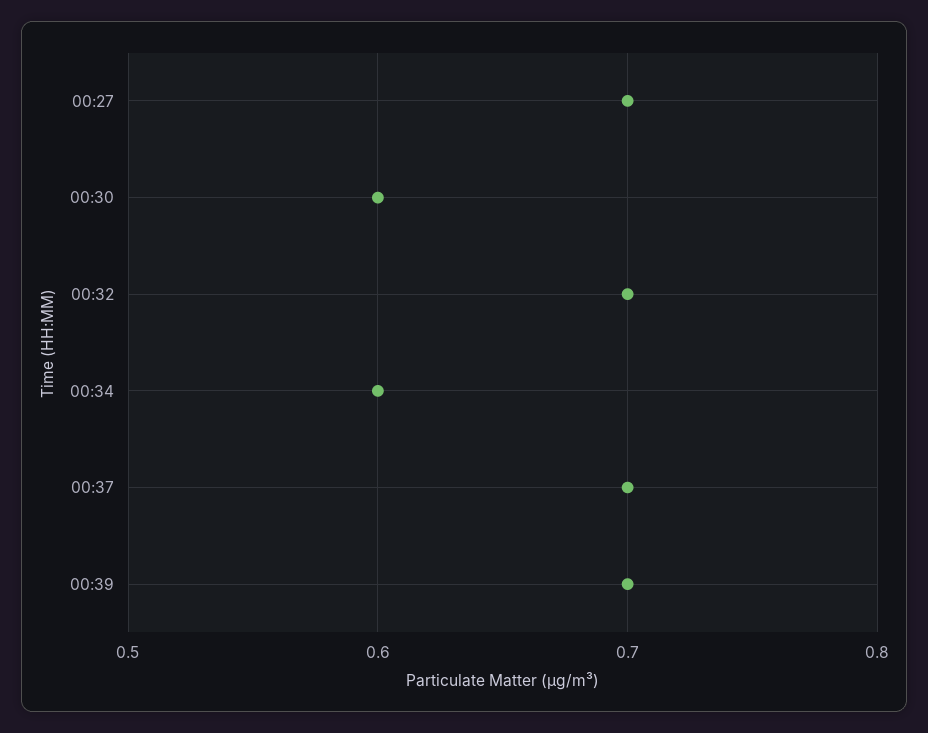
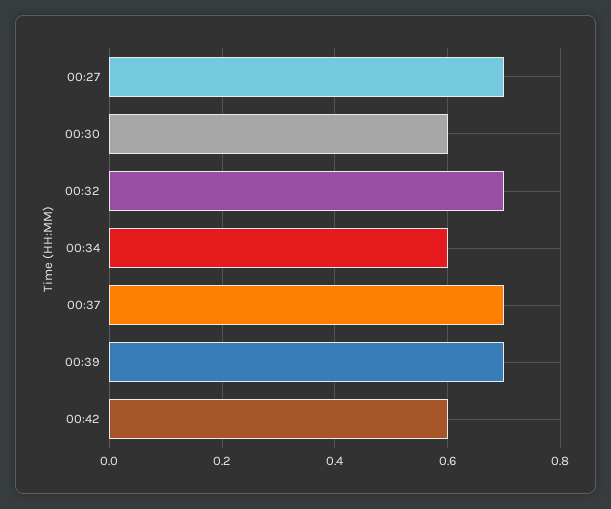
00:42: none -> 0.6

